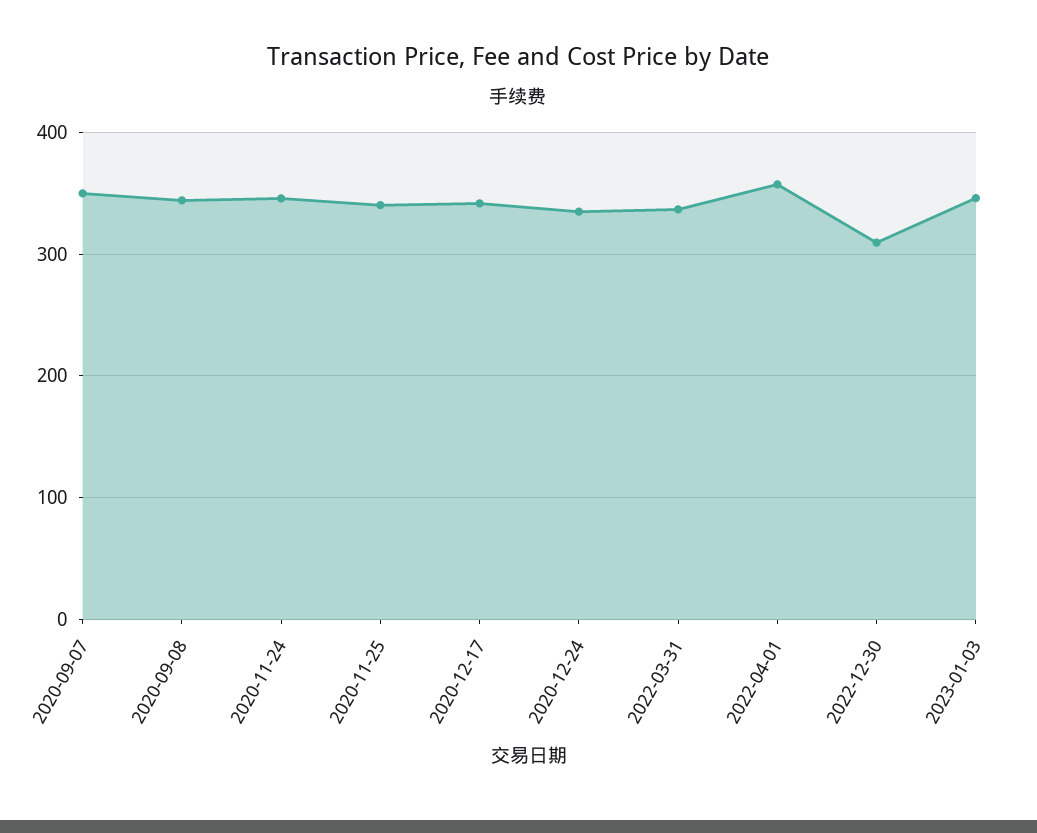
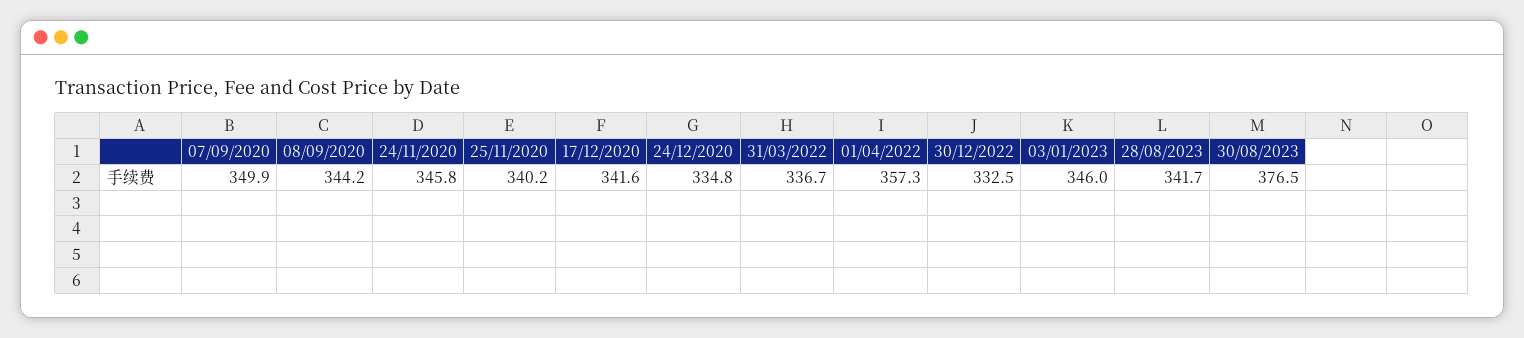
2022-12-30: 310 -> 332.5
28/08/2023: none -> 341.7
30/08/2023: none -> 376.5

